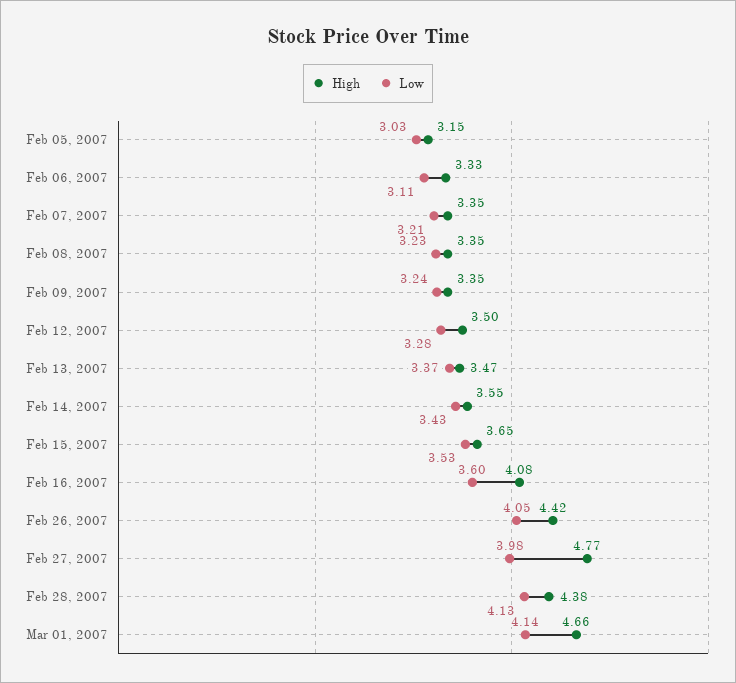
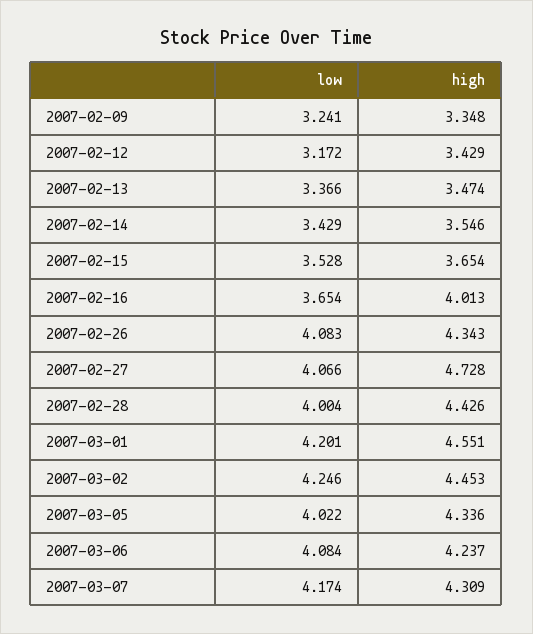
High, Feb 05, 2007: 3.15 -> none
Low, Feb 05, 2007: 3.03 -> none
High, Feb 06, 2007: 3.33 -> none
Low, Feb 06, 2007: 3.11 -> none
High, Feb 07, 2007: 3.35 -> none
Low, Feb 07, 2007: 3.21 -> none
High, Feb 08, 2007: 3.35 -> none
Low, Feb 08, 2007: 3.23 -> none
High, Feb 12, 2007: 3.5 -> 3.429
Low, Feb 12, 2007: 3.28 -> 3.172
High, Feb 16, 2007: 4.08 -> 4.013
Low, Feb 16, 2007: 3.6 -> 3.654
High, Feb 26, 2007: 4.42 -> 4.343
Low, Feb 26, 2007: 4.05 -> 4.083
High, Feb 27, 2007: 4.77 -> 4.728
Low, Feb 27, 2007: 3.98 -> 4.066
High, Feb 28, 2007: 4.38 -> 4.426
Low, Feb 28, 2007: 4.13 -> 4.004
High, Mar 01, 2007: 4.66 -> 4.551
Low, Mar 01, 2007: 4.14 -> 4.201
Low, 2007-03-02: none -> 4.246
High, 2007-03-02: none -> 4.453
Low, 2007-03-05: none -> 4.022
High, 2007-03-05: none -> 4.336
Low, 2007-03-06: none -> 4.084
High, 2007-03-06: none -> 4.237
Low, 2007-03-07: none -> 4.174
High, 2007-03-07: none -> 4.309

